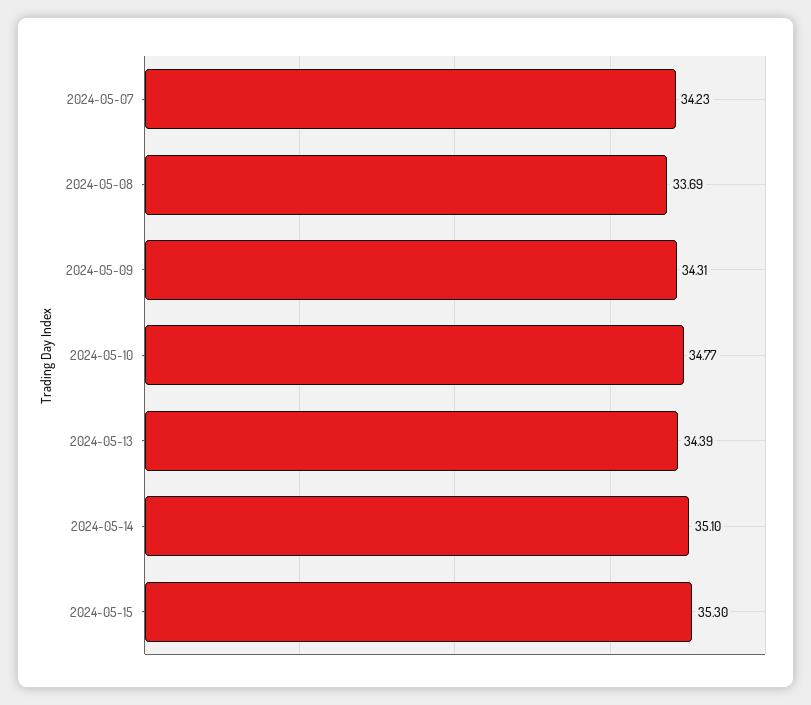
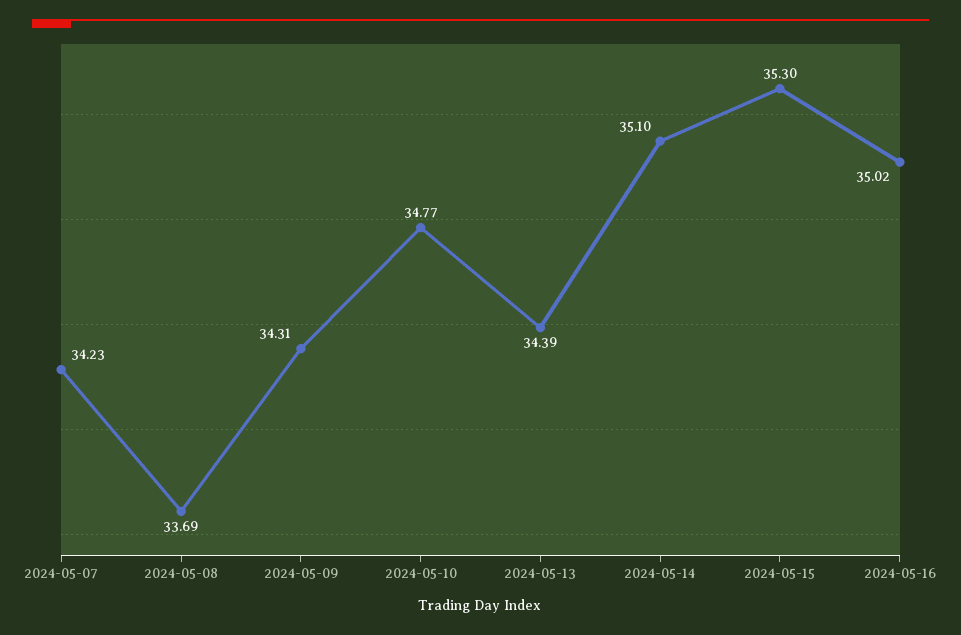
2024-05-16: none -> 35.02

